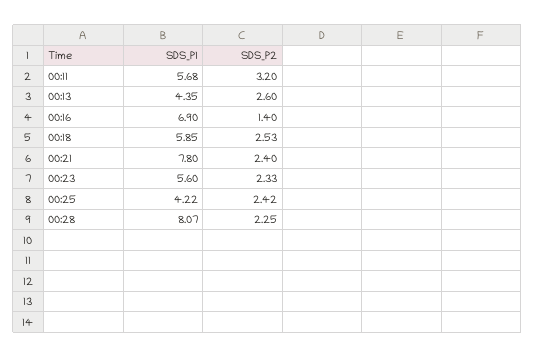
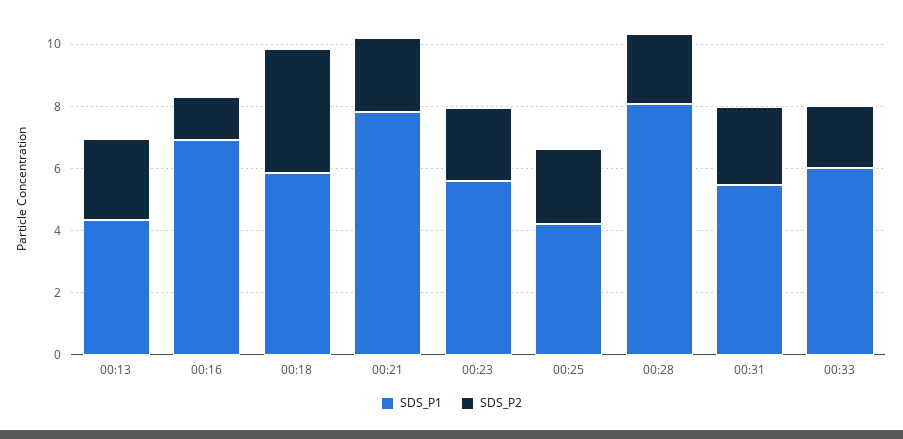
SDS_P1, 00:11: 5.68 -> none
SDS_P2, 00:11: 3.2 -> none
SDS_P2, 00:18: 2.53 -> 4
SDS_P1, 00:31: none -> 5.5
SDS_P2, 00:31: none -> 2.5
SDS_P1, 00:33: none -> 6
SDS_P2, 00:33: none -> 2

